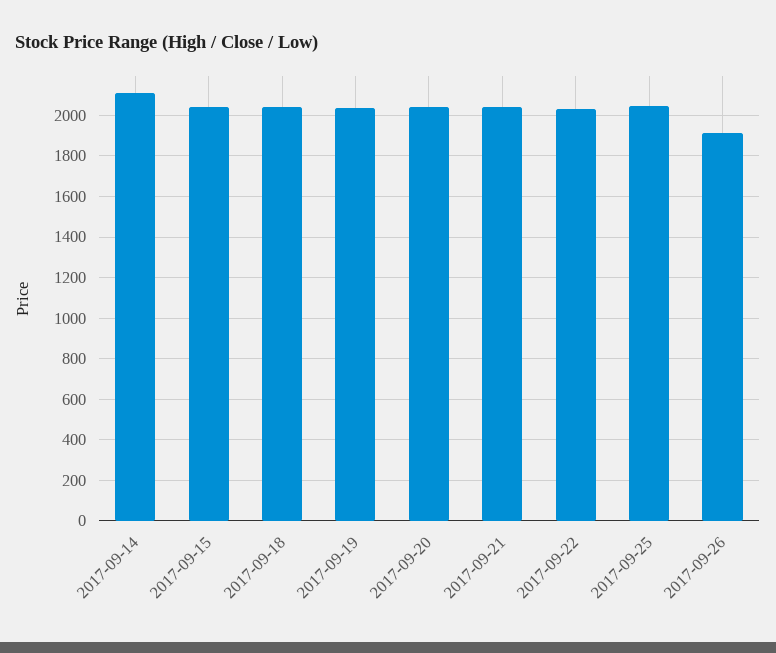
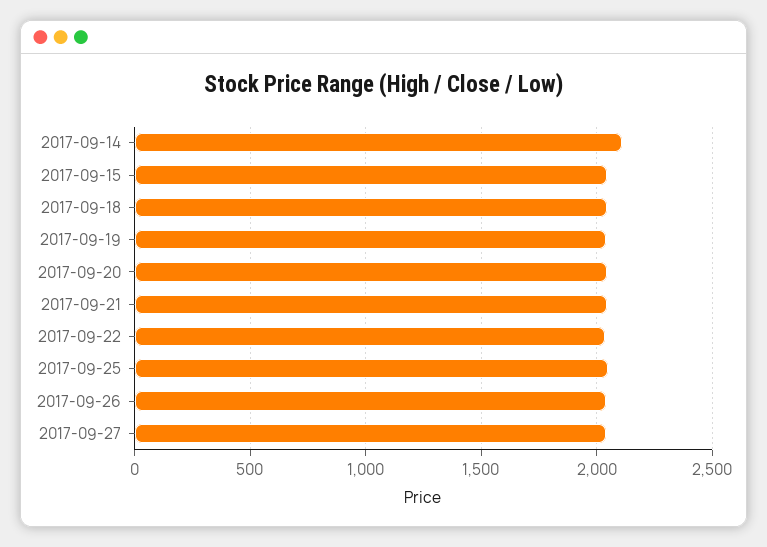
2017-09-26: 1900 -> 2050
2017-09-27: none -> 2050

